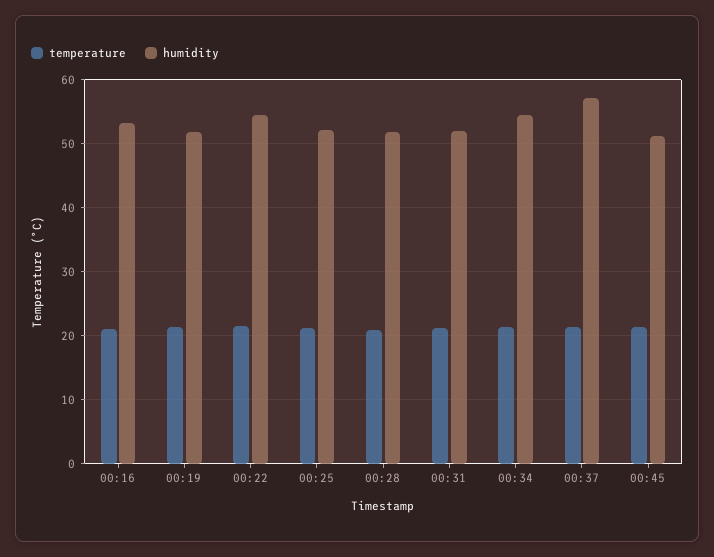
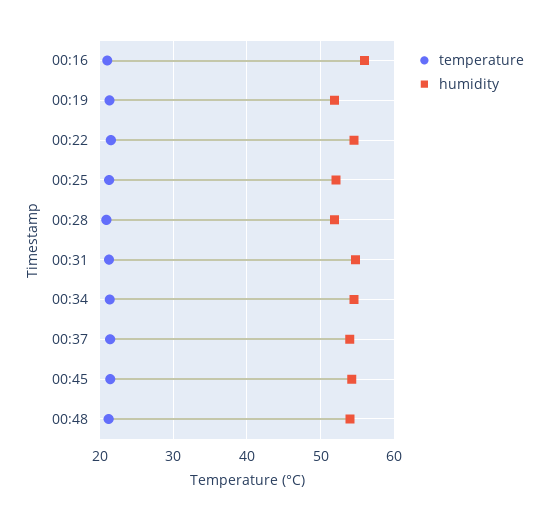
humidity, 00:16: 53 -> 56
humidity, 00:31: 52 -> 55
humidity, 00:37: 57 -> 54
humidity, 00:45: 51 -> 54
temperature, 00:48: none -> 21
humidity, 00:48: none -> 54

